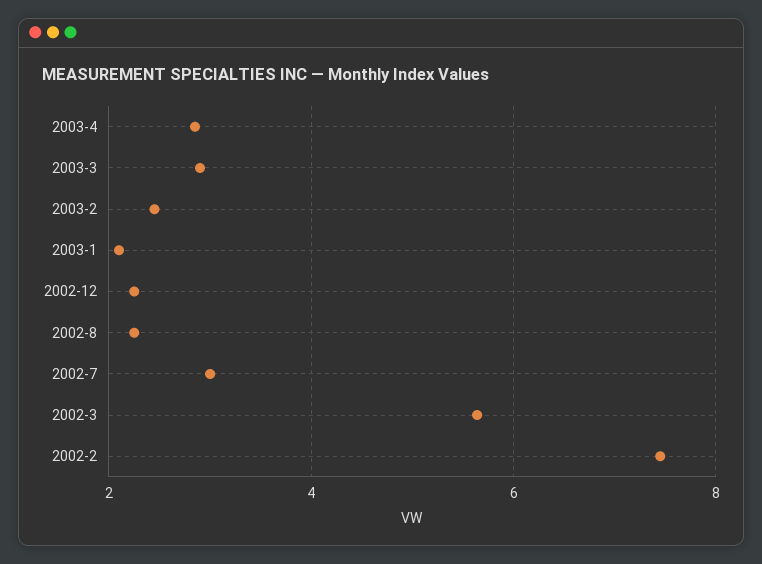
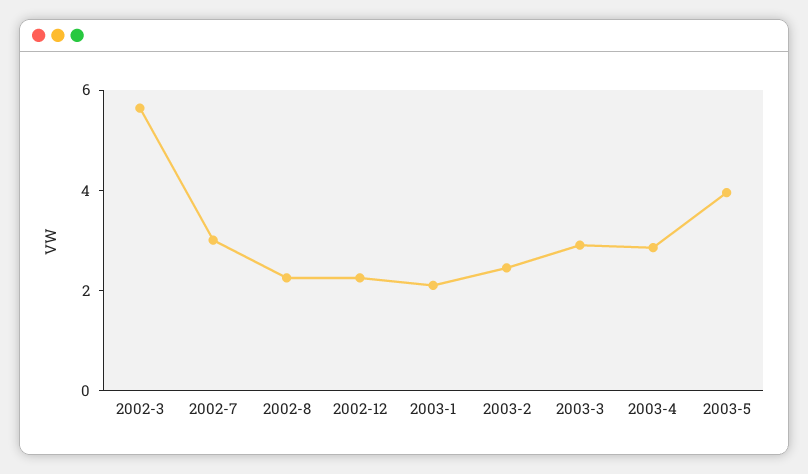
2002-2: 7.4 -> none
2003-5: none -> 4

